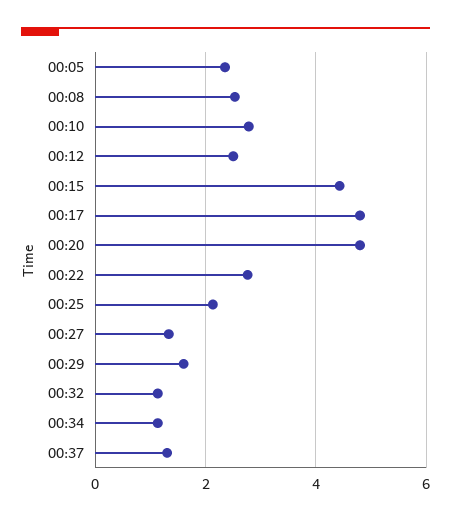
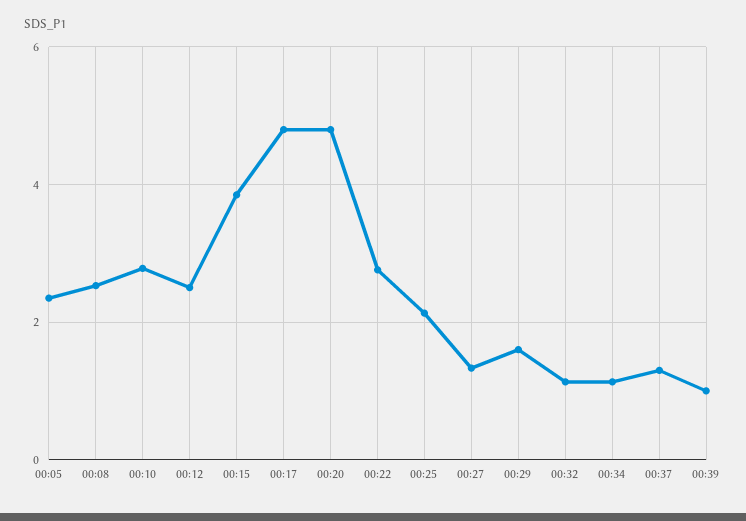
00:15: 4.4 -> 3.8
00:39: none -> 1

